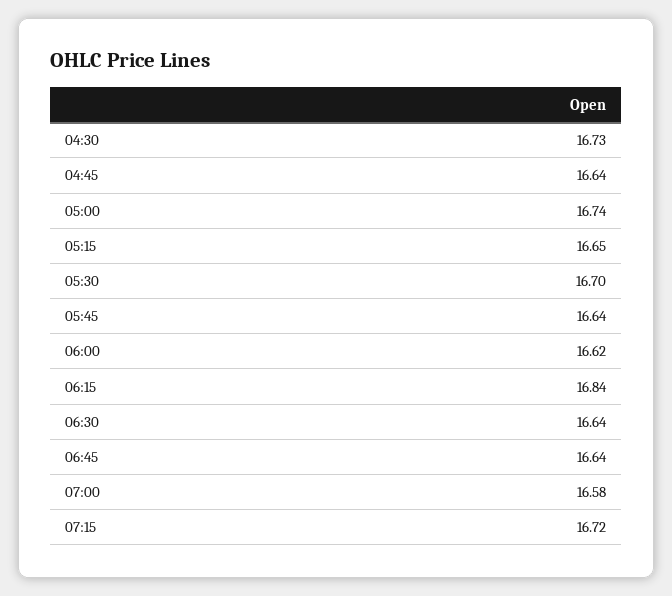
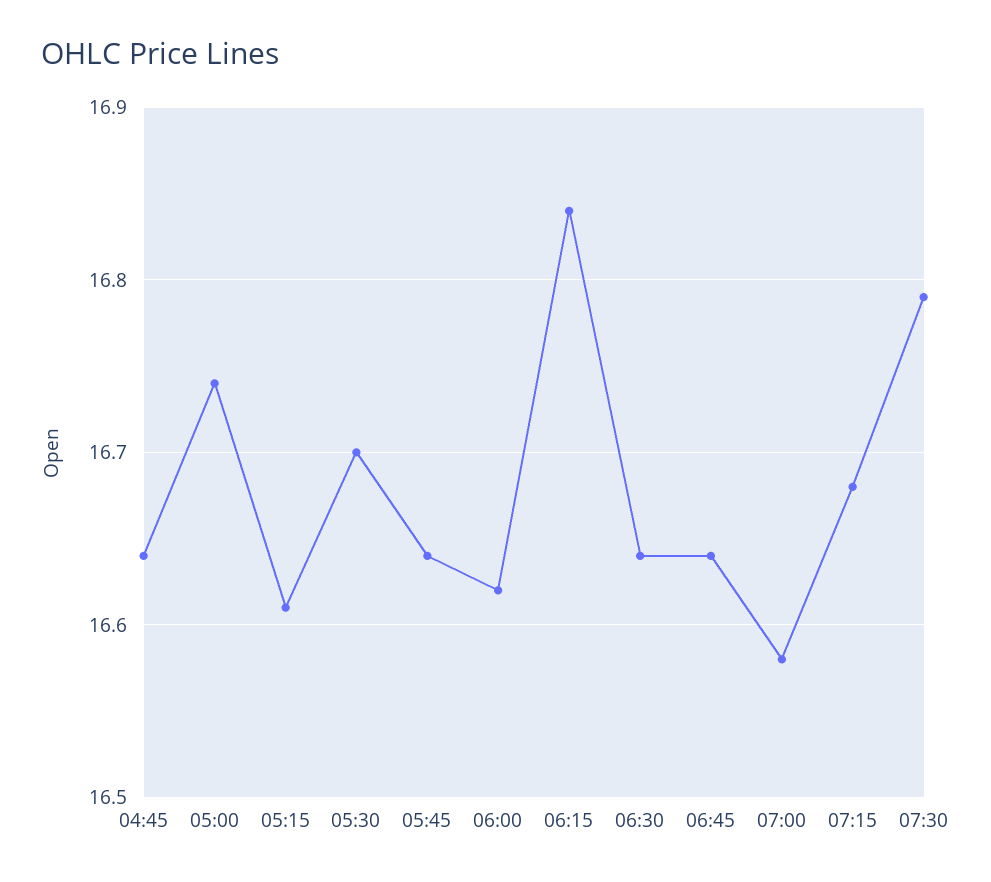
04:30: 16.73 -> none
05:15: 16.65 -> 16.61
07:15: 16.72 -> 16.68
07:30: none -> 16.79

